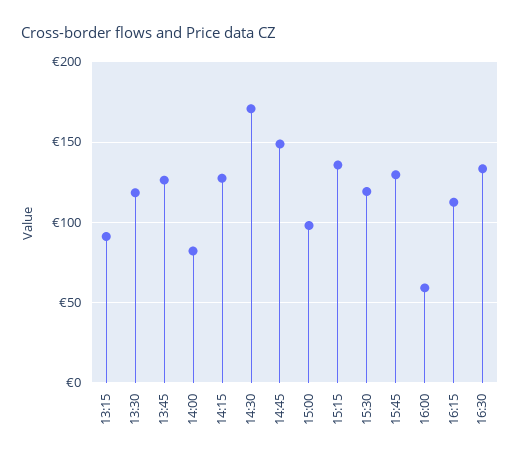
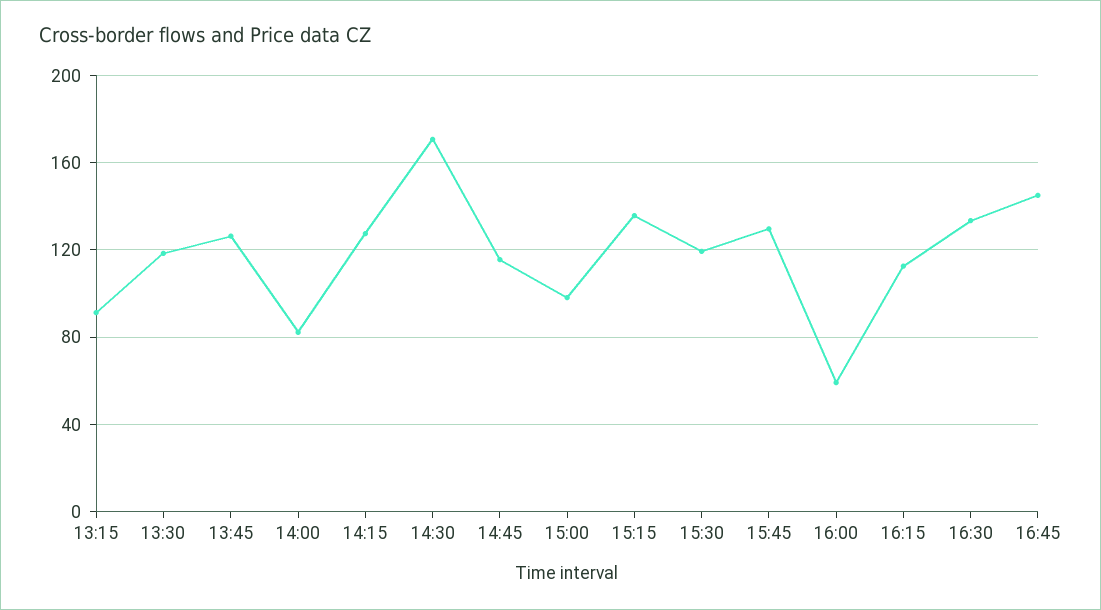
14:45: 150 -> 115
16:45: none -> 145

